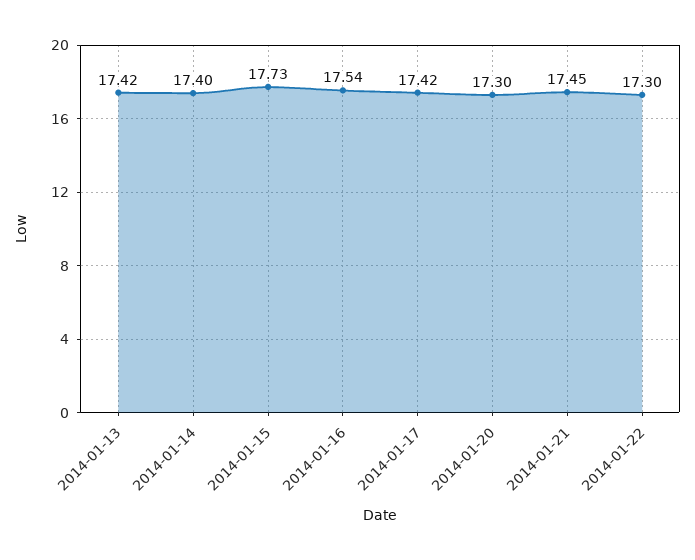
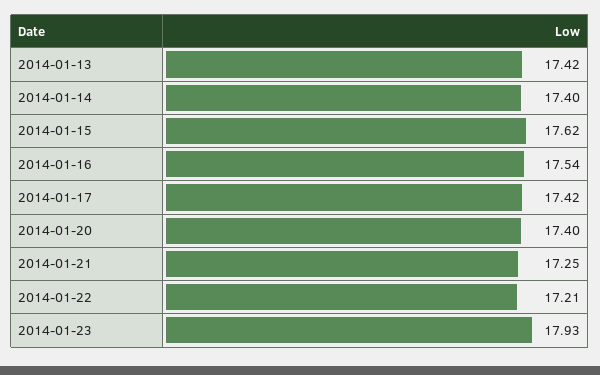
2014-01-15: 17.73 -> 17.62
2014-01-20: 17.3 -> 17.4
2014-01-21: 17.45 -> 17.25
2014-01-22: 17.3 -> 17.21
2014-01-23: none -> 17.93

